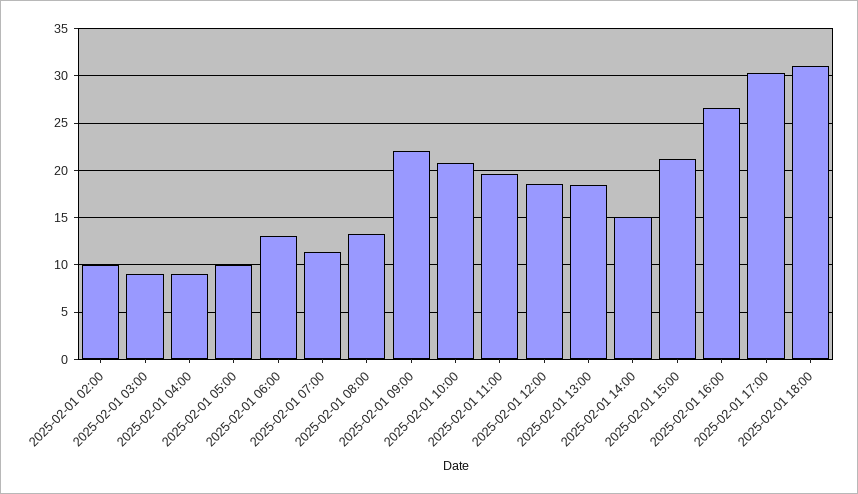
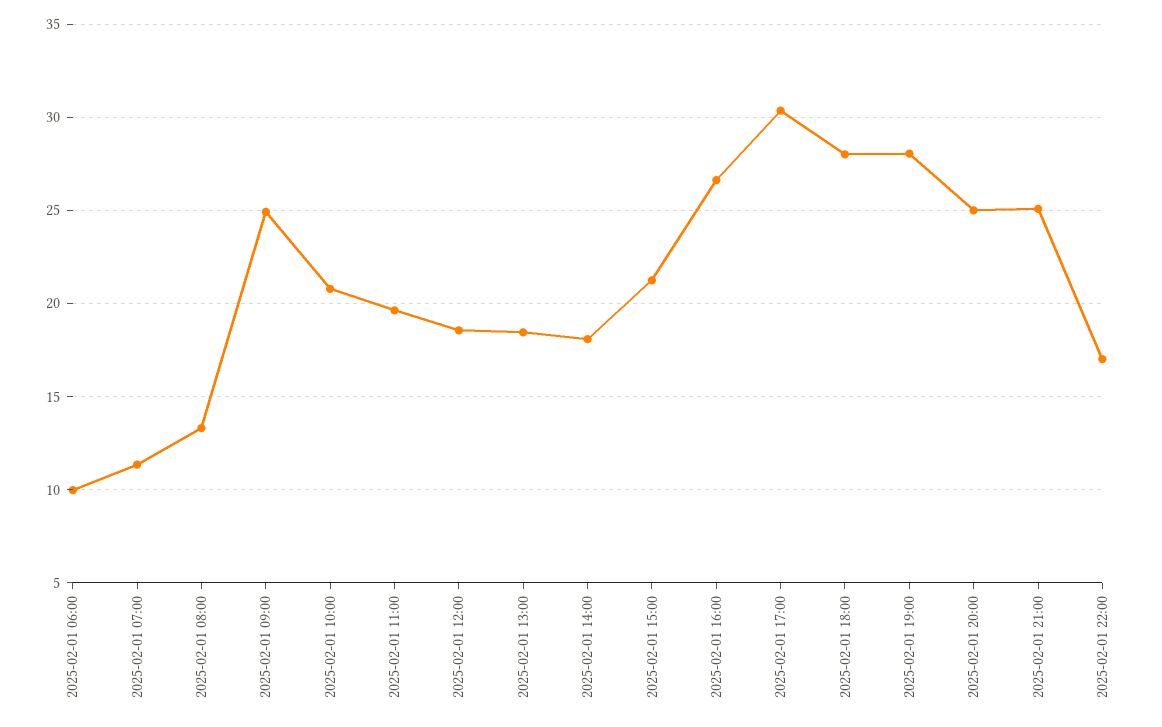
2025-02-01 02:00: 10 -> none
2025-02-01 03:00: 9 -> none
2025-02-01 04:00: 9 -> none
2025-02-01 05:00: 10 -> none
2025-02-01 06:00: 13 -> 10
2025-02-01 09:00: 22 -> 25
2025-02-01 14:00: 15 -> 18
2025-02-01 18:00: 31 -> 28
2025-02-01 19:00: none -> 28
2025-02-01 20:00: none -> 25
2025-02-01 21:00: none -> 25
2025-02-01 22:00: none -> 17

